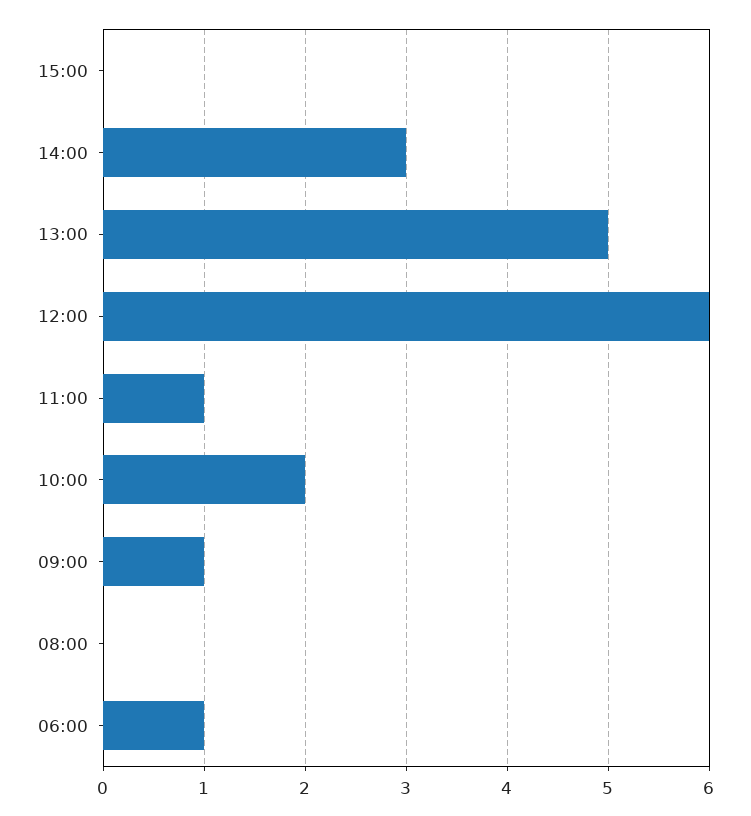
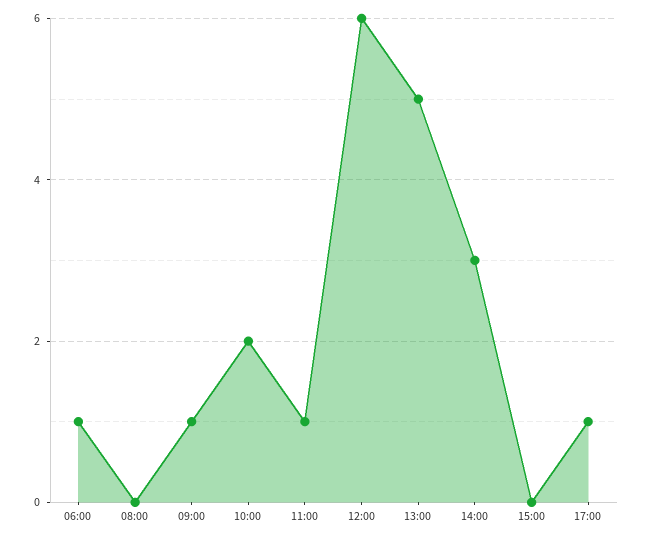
17:00: none -> 1

